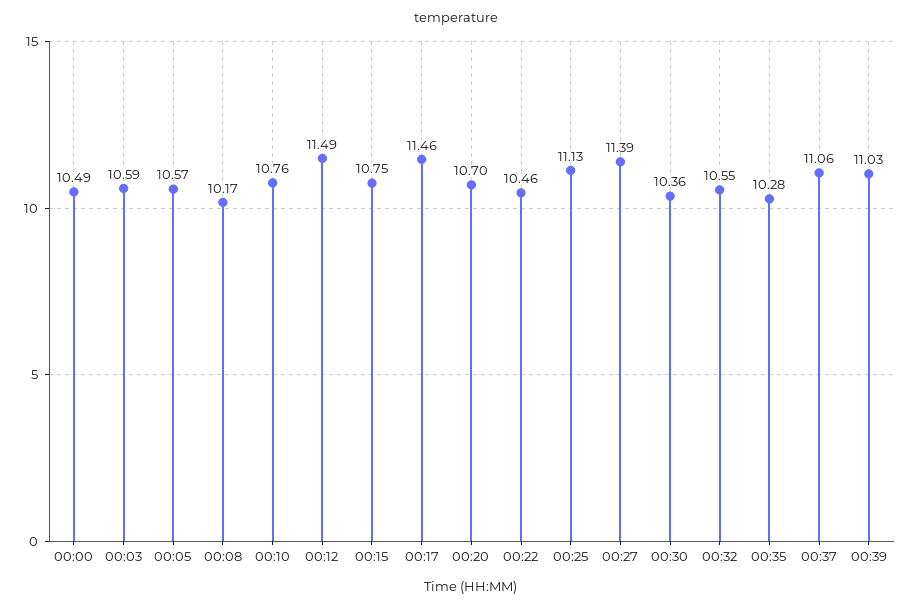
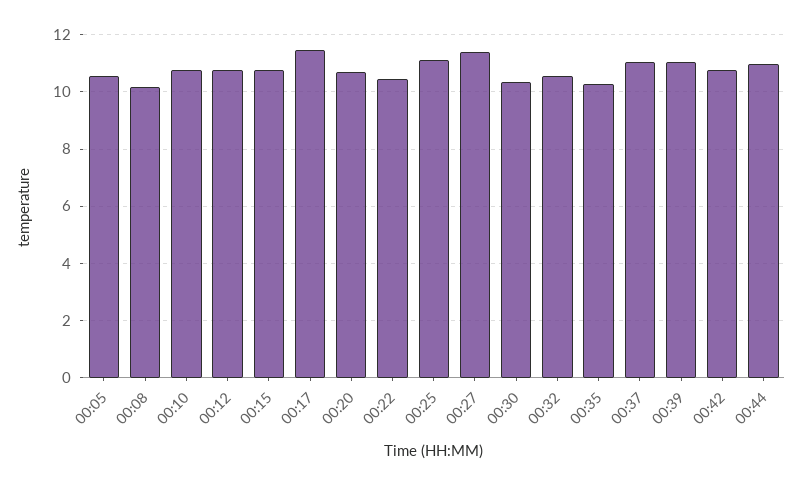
00:00: 10.49 -> none
00:03: 10.59 -> none
00:12: 11.49 -> 10.75
00:42: none -> 10.75
00:44: none -> 11

